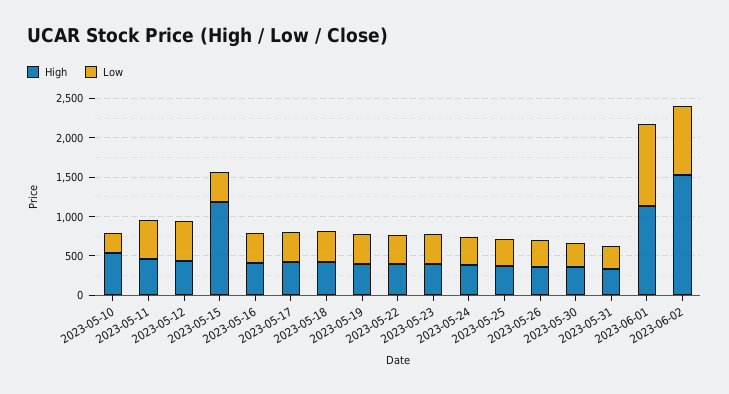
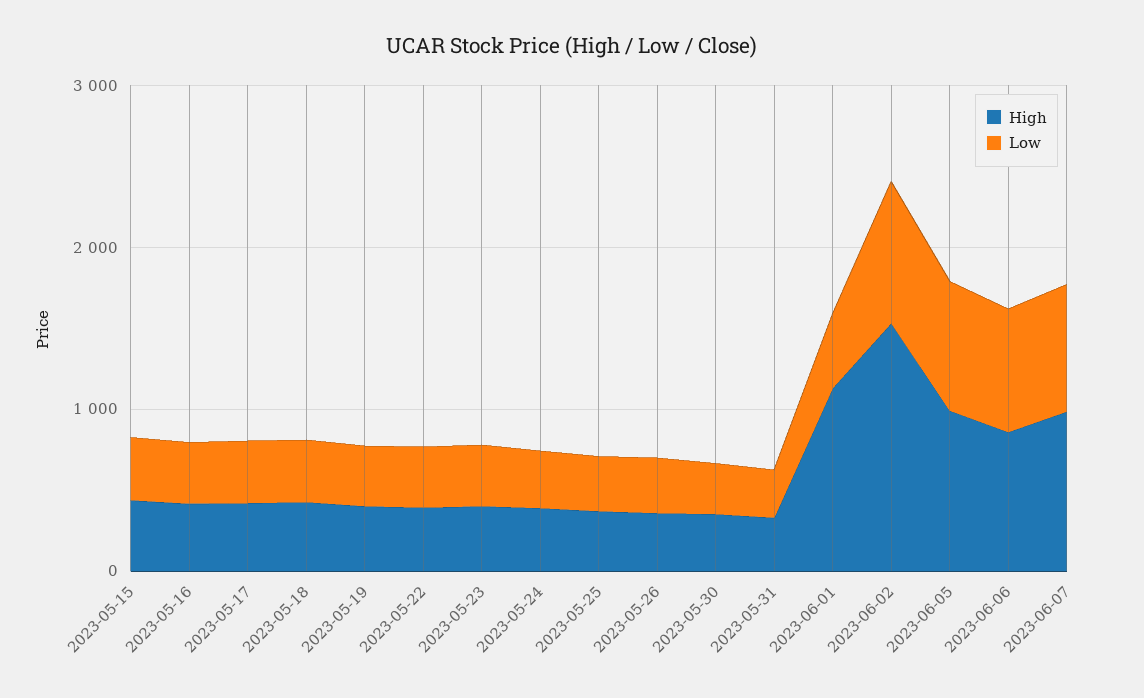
High, 2023-05-10: 500 -> none
Low, 2023-05-10: 250 -> none
High, 2023-05-11: 500 -> none
Low, 2023-05-11: 500 -> none
High, 2023-05-12: 500 -> none
Low, 2023-05-12: 500 -> none
High, 2023-05-15: 1250 -> 400
Low, 2023-06-01: 1000 -> 400
High, 2023-06-05: none -> 1000
Low, 2023-06-05: none -> 800
High, 2023-06-06: none -> 800
Low, 2023-06-06: none -> 800
High, 2023-06-07: none -> 1000
Low, 2023-06-07: none -> 800

